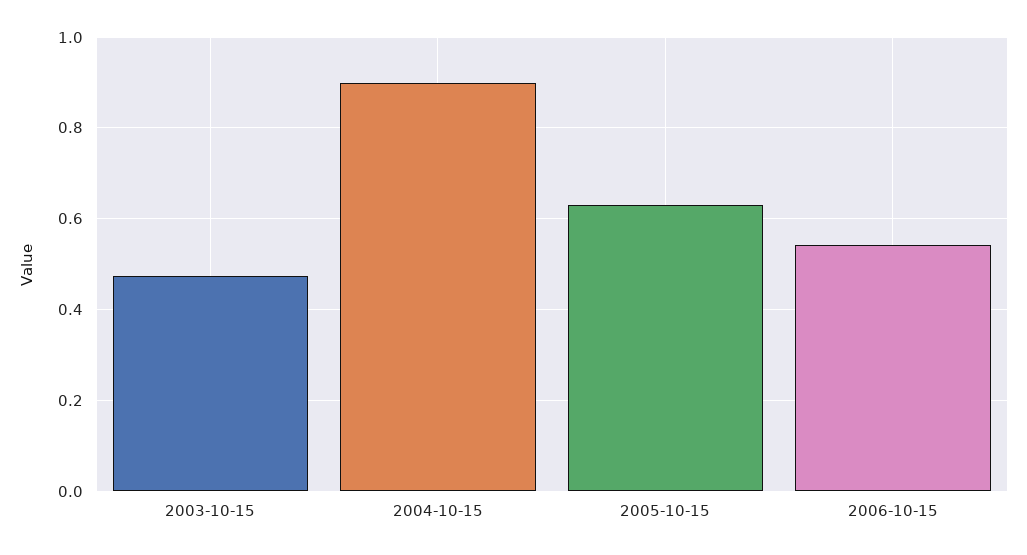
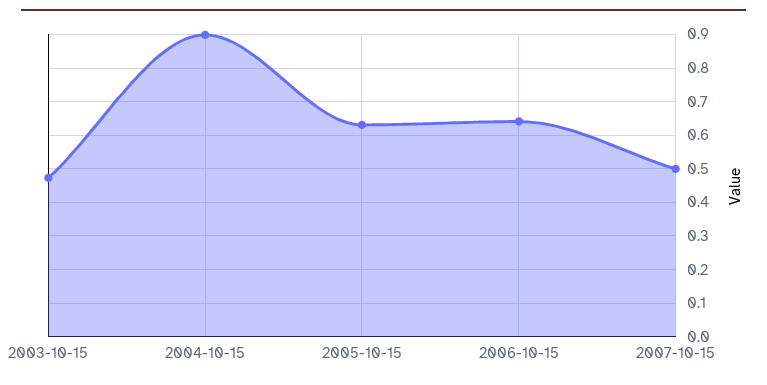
2006-10-15: 0.54 -> 0.64
2007-10-15: none -> 0.5

